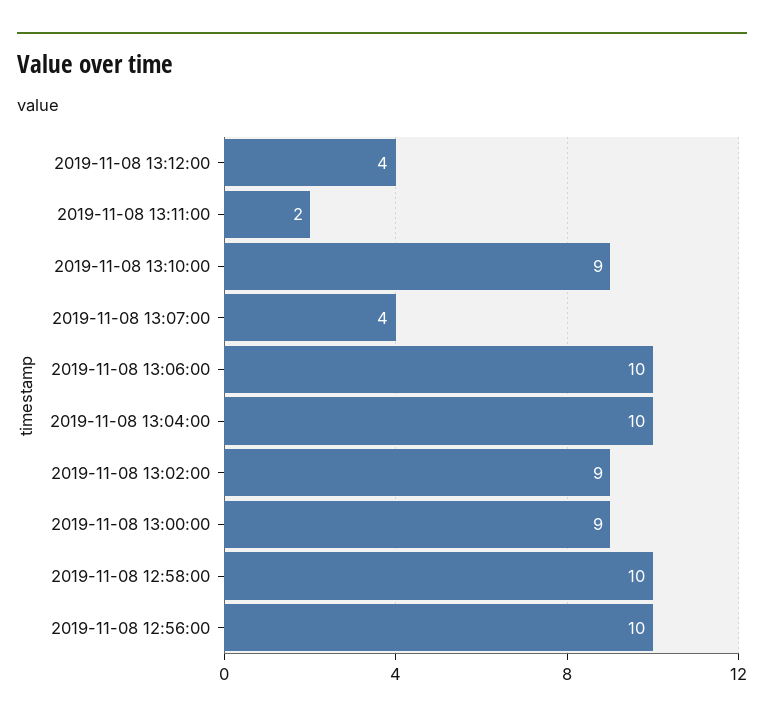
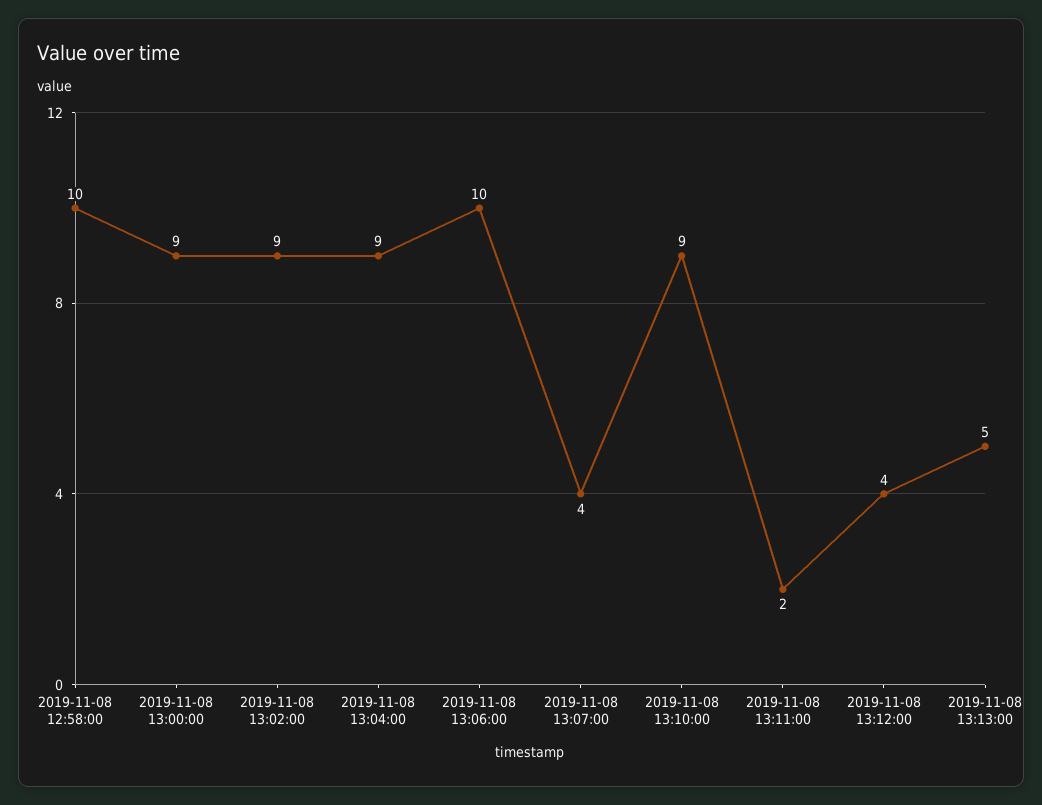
2019-11-08 13:04:00: 10 -> 9
2019-11-08 12:56:00: 10 -> none
2019-11-08 13:13:00: none -> 5

